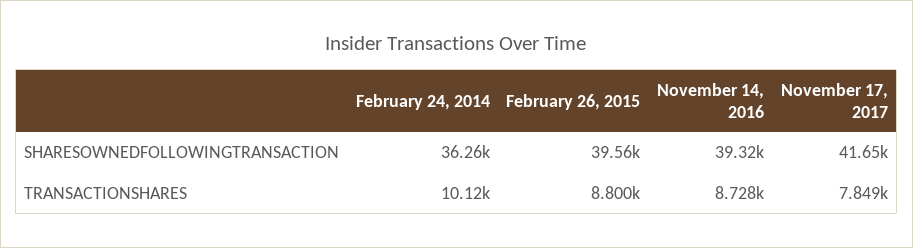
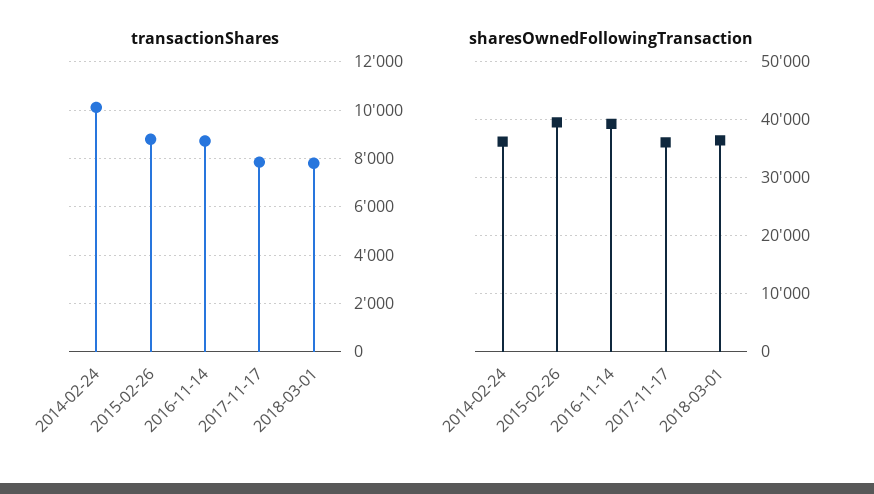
SHARESOWNEDFOLLOWINGTRANSACTION, November 17, 2017: 41650 -> 36000
TRANSACTIONSHARES, 2018-03-01: none -> 7750
SHARESOWNEDFOLLOWINGTRANSACTION, 2018-03-01: none -> 36000

